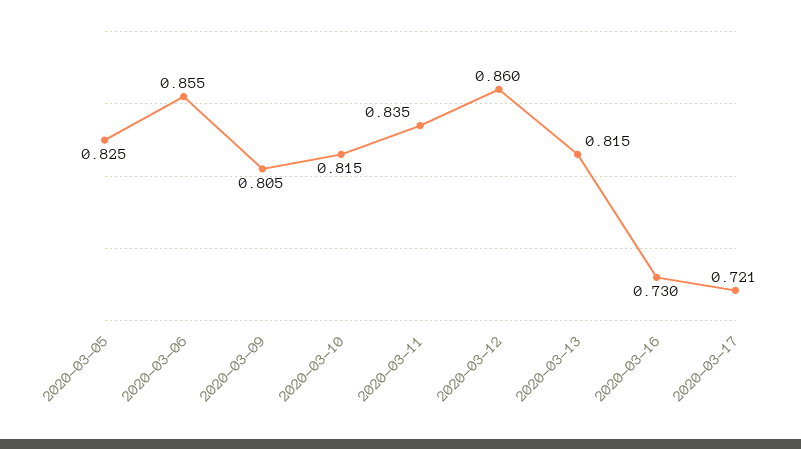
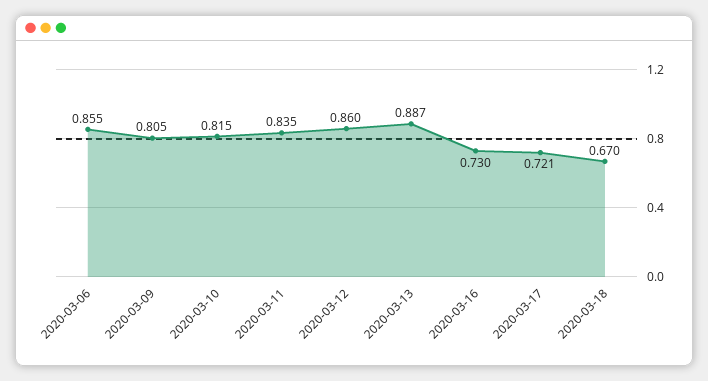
2020-03-05: 0.825 -> none
2020-03-13: 0.815 -> 0.887
2020-03-18: none -> 0.67

